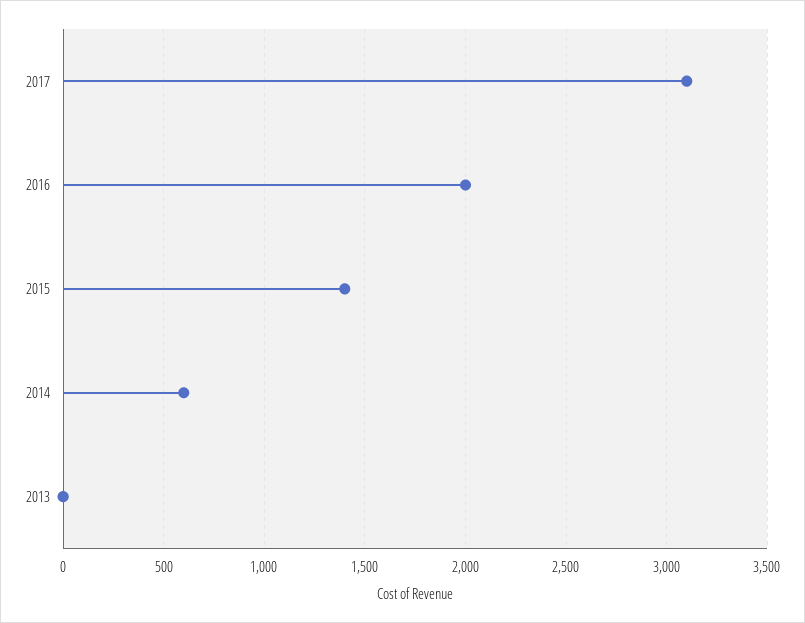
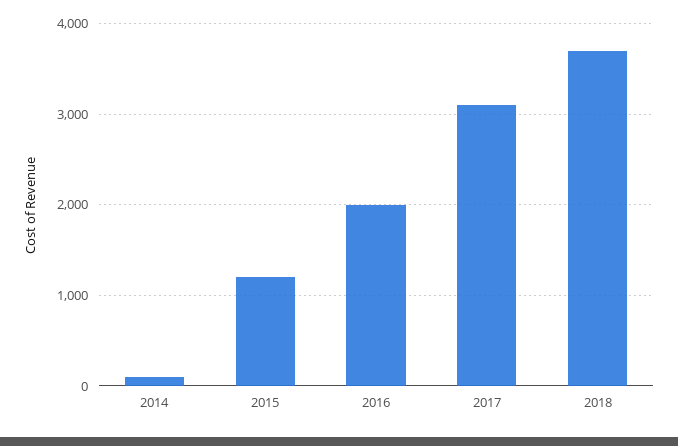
2015: 1400 -> 1200
2014: 600 -> 100
2013: 0 -> none
2018: none -> 3700

